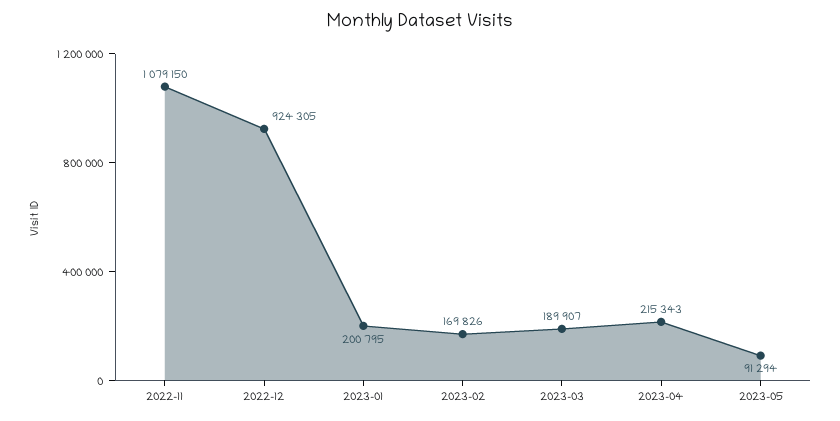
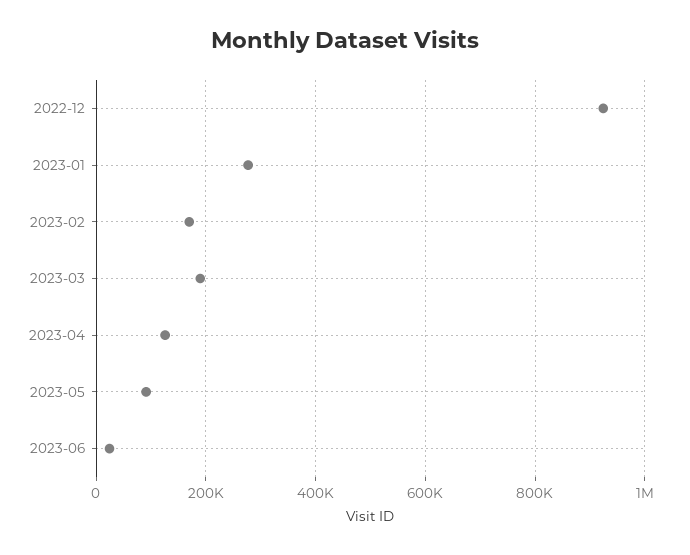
2022-11: 1079150 -> none
2023-01: 200795 -> 280000
2023-04: 215343 -> 120000
2023-06: none -> 20000

